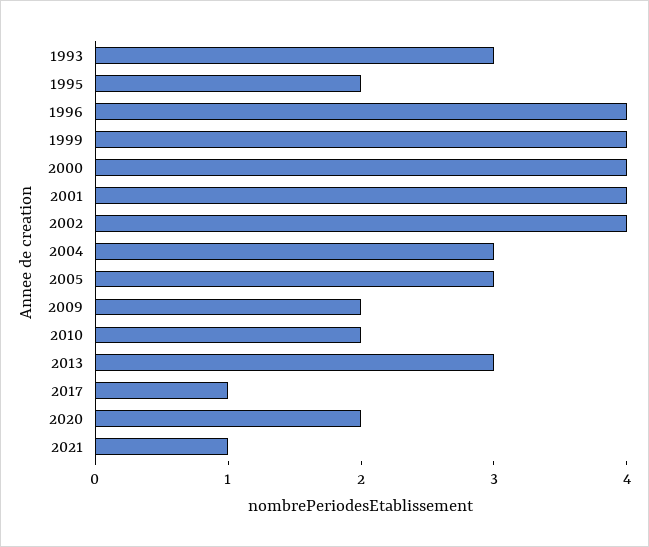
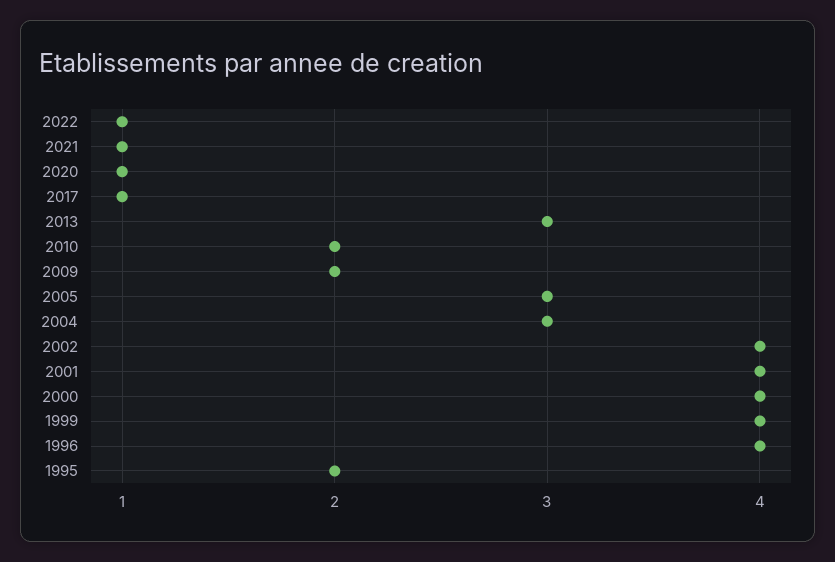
1993: 3 -> none
2020: 2 -> 1
2022: none -> 1

